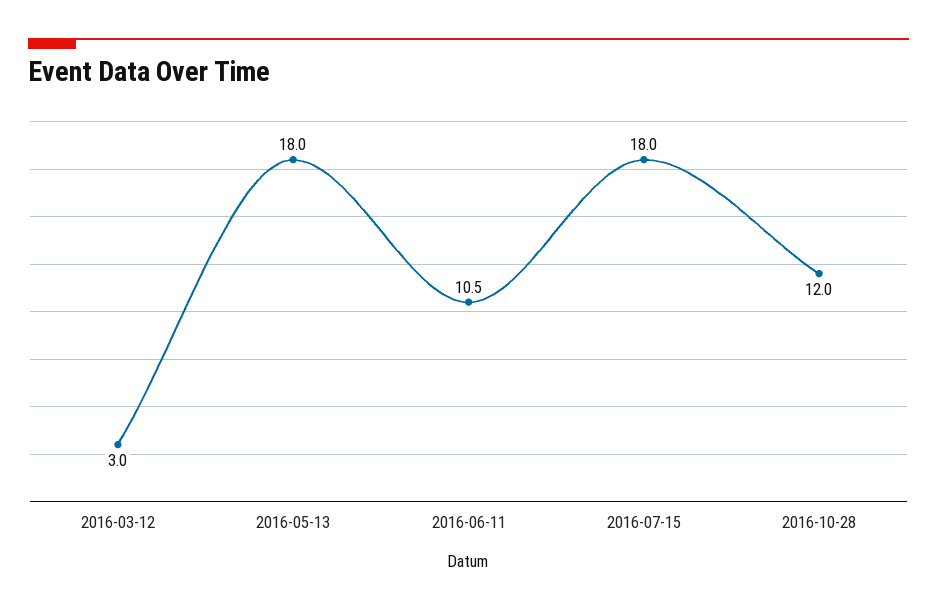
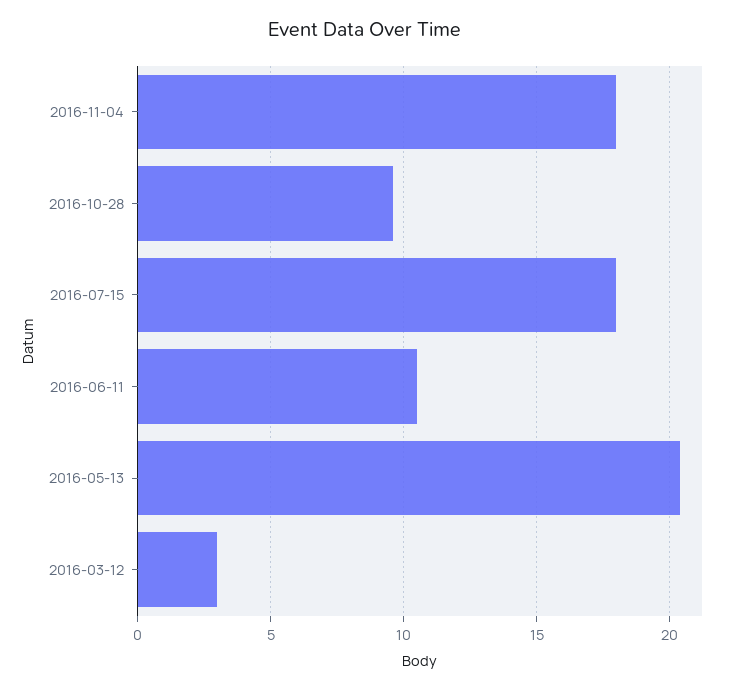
2016-05-13: 18 -> 20.5
2016-10-28: 12 -> 9.5
2016-11-04: none -> 18

